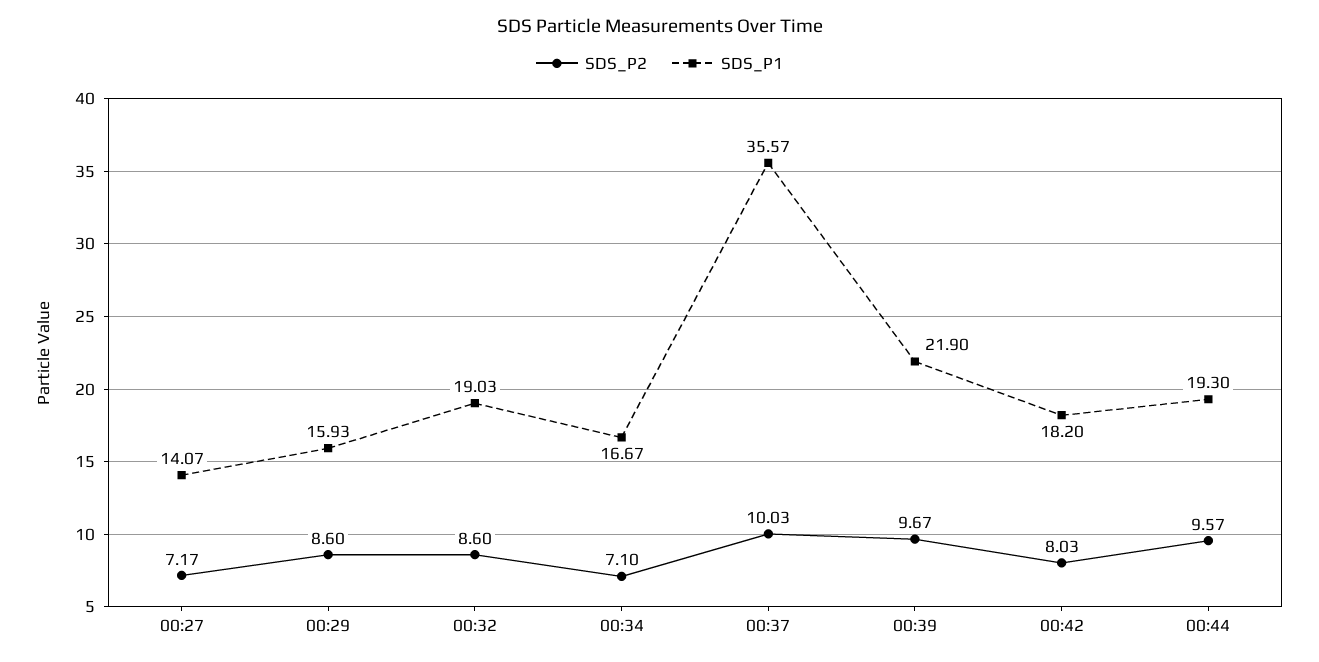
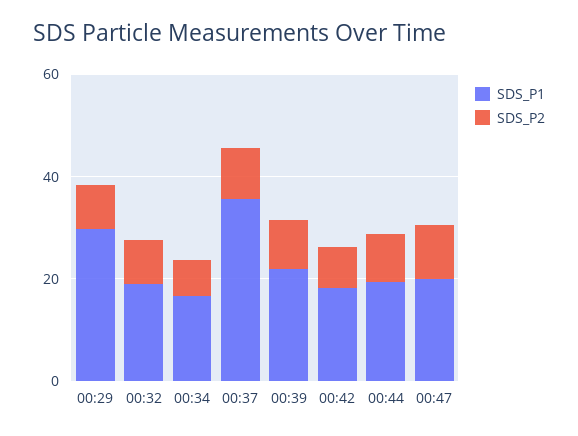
SDS_P2, 00:27: 7.17 -> none
SDS_P1, 00:27: 14.07 -> none
SDS_P1, 00:29: 15.93 -> 30
SDS_P1, 00:47: none -> 20
SDS_P2, 00:47: none -> 10

